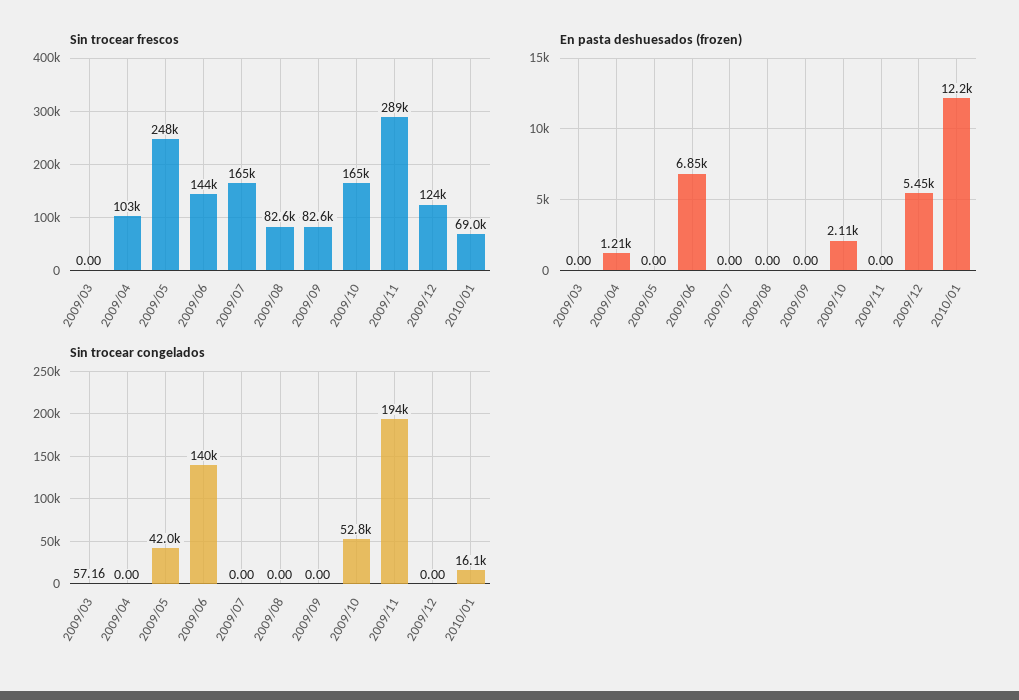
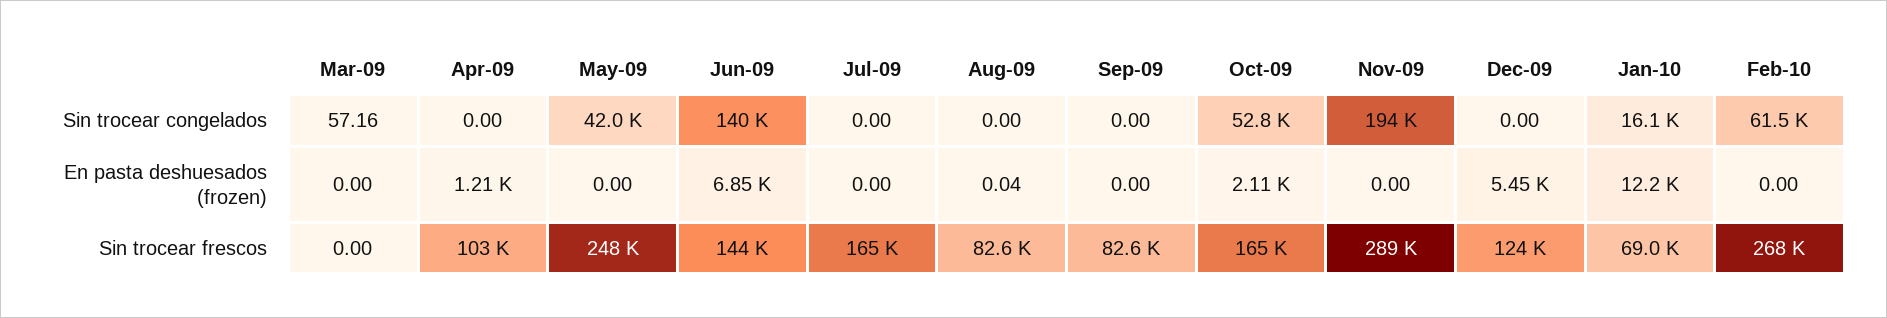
En pasta deshuesados (frozen), 2009/08: 0 -> 0.04
Sin trocear congelados, Feb-10: none -> 61500
En pasta deshuesados (frozen), Feb-10: none -> 0
Sin trocear frescos, Feb-10: none -> 268000

